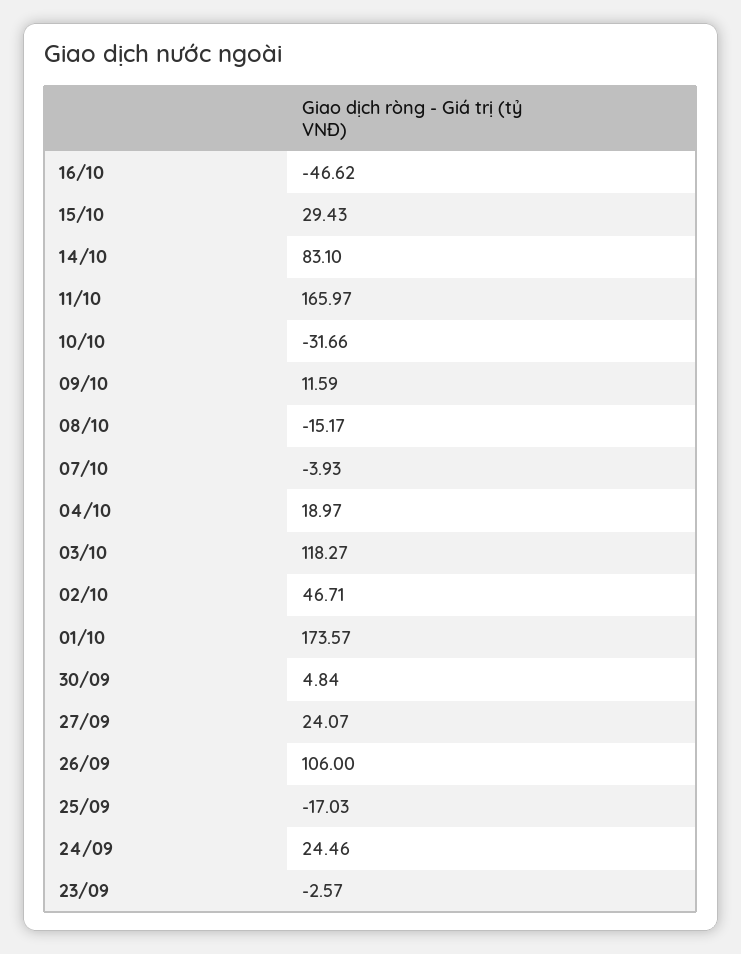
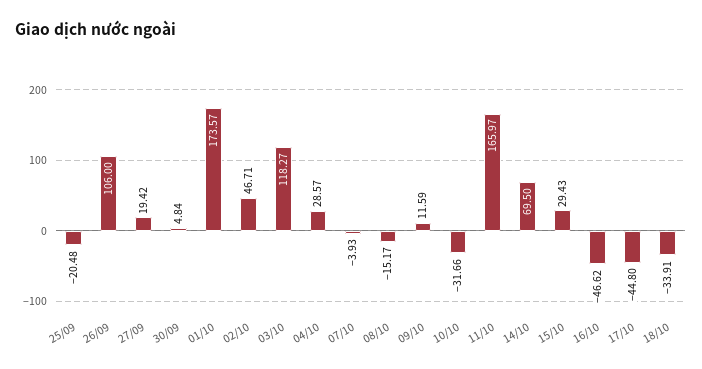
14/10: 83.1 -> 69.5
04/10: 18.97 -> 28.57
27/09: 24.07 -> 19.42
25/09: -17.03 -> -20.48
24/09: 24.46 -> none
23/09: -2.57 -> none
17/10: none -> -44.8
18/10: none -> -33.91

